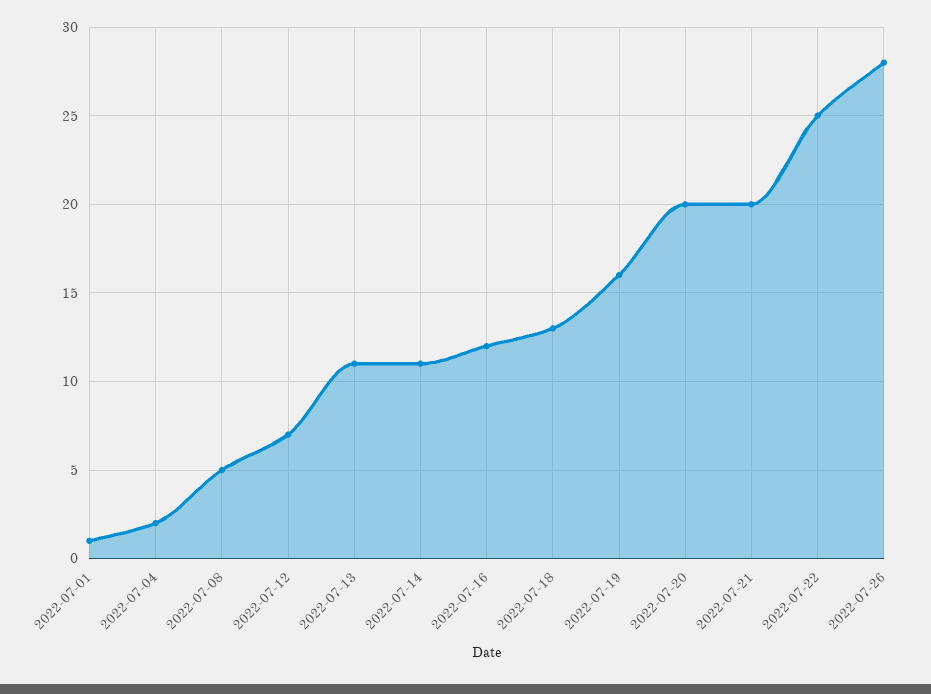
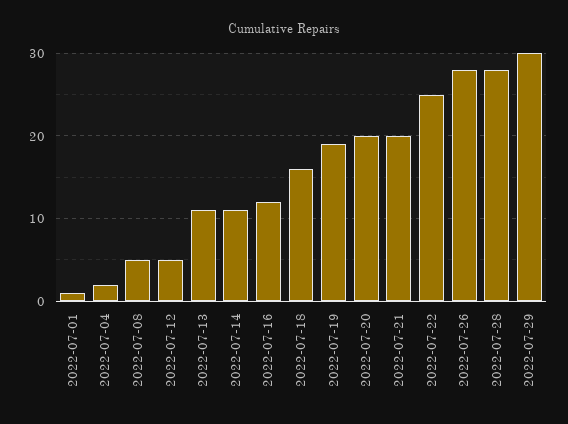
2022-07-12: 7 -> 5
2022-07-18: 13 -> 16
2022-07-19: 16 -> 19
2022-07-28: none -> 28
2022-07-29: none -> 30

